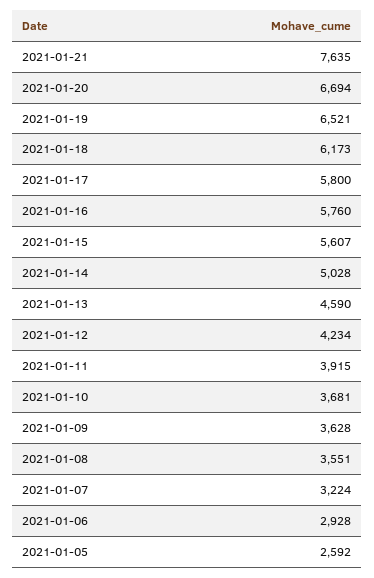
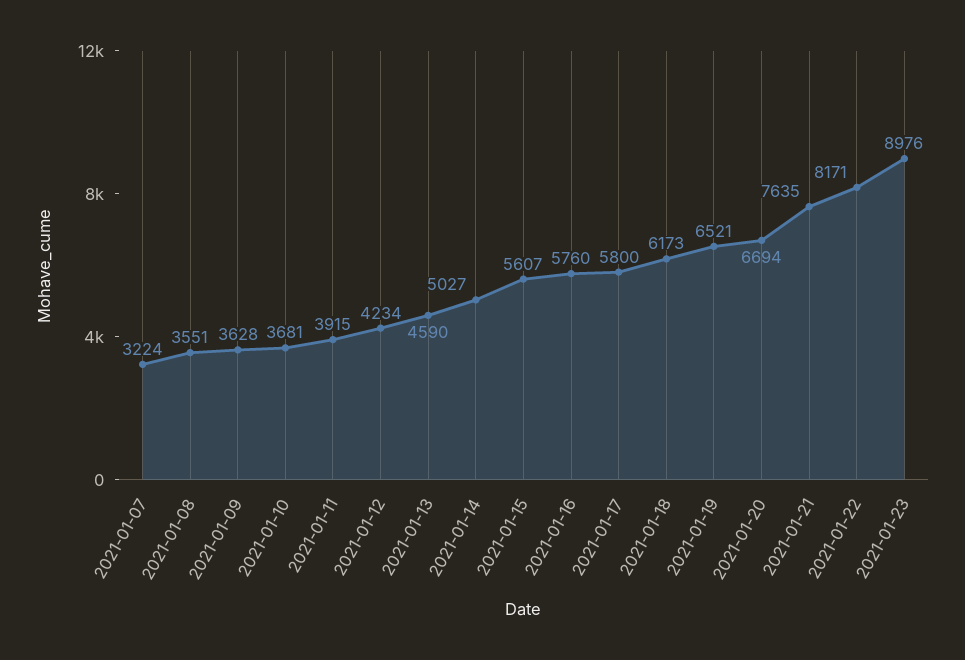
2021-01-14: 5028 -> 5027
2021-01-06: 2928 -> none
2021-01-05: 2592 -> none
2021-01-22: none -> 8171
2021-01-23: none -> 8976

